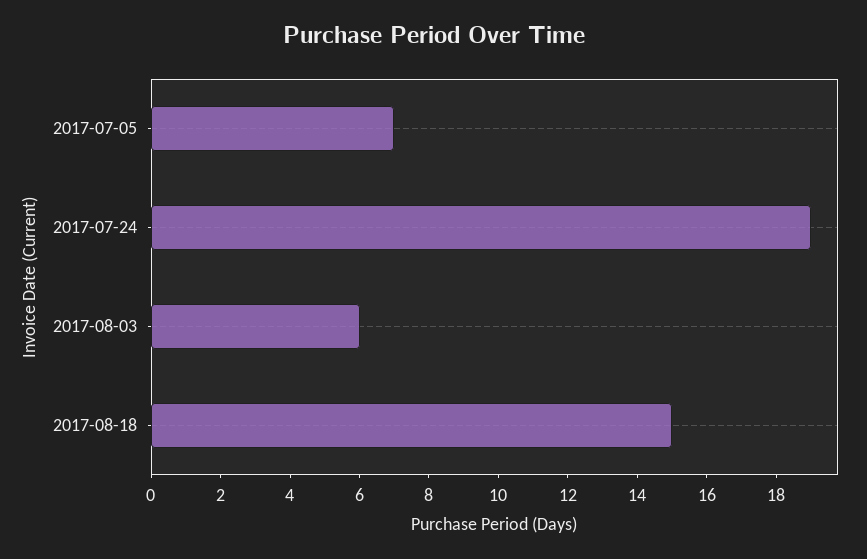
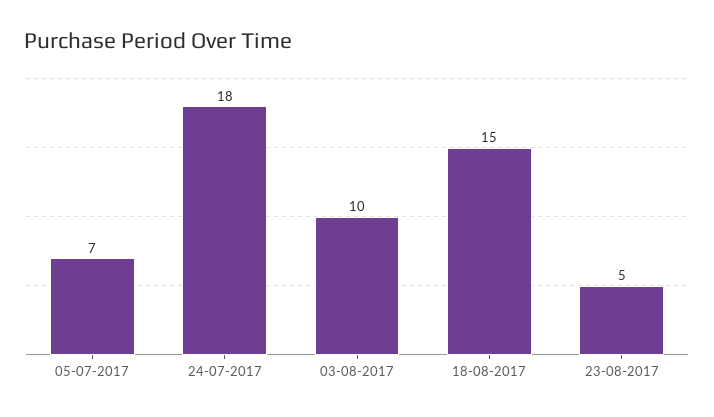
2017-07-24: 19 -> 18
2017-08-03: 6 -> 10
23-08-2017: none -> 5

